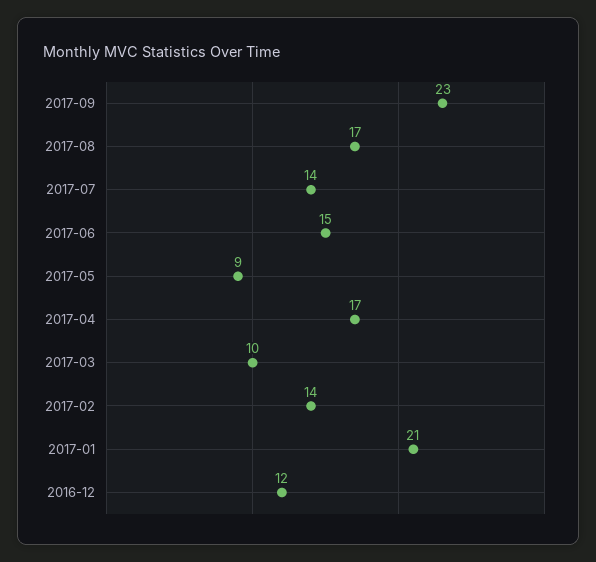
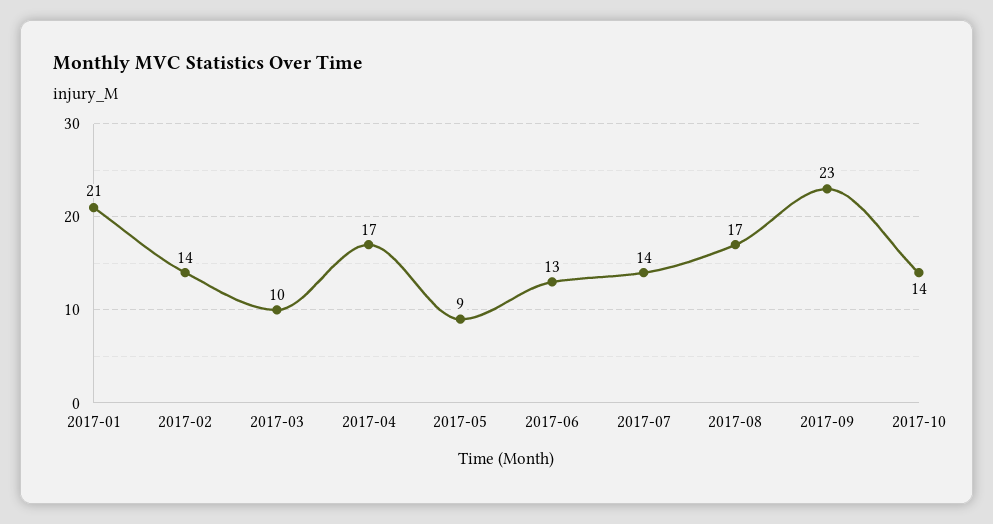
2017-06: 15 -> 13
2016-12: 12 -> none
2017-10: none -> 14

